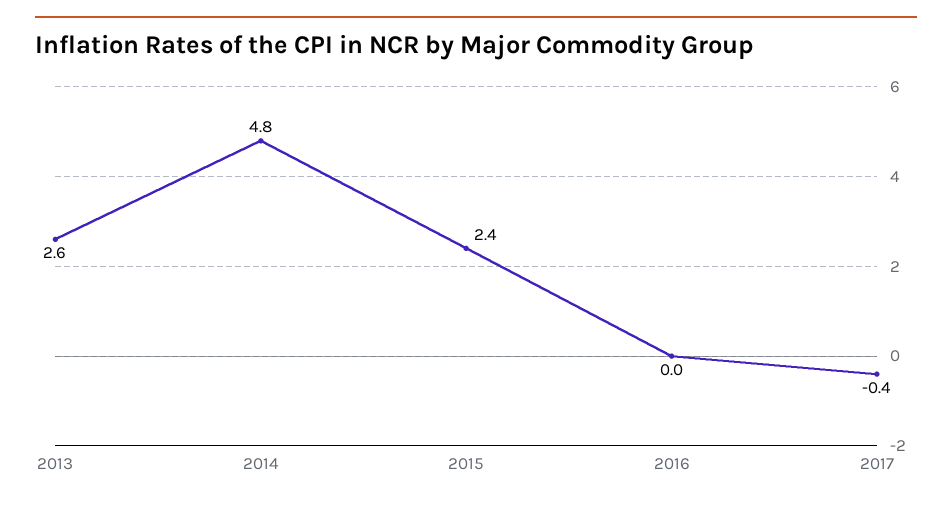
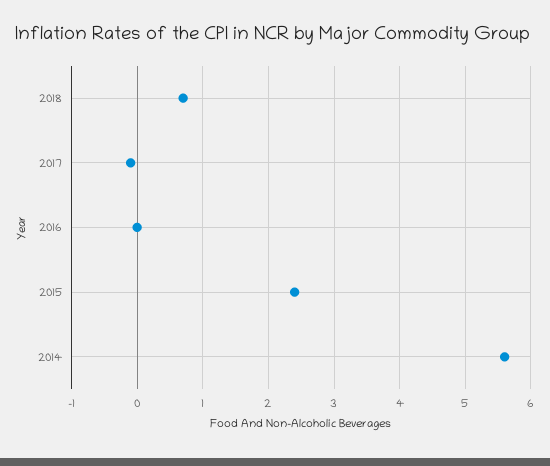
2013: 2.6 -> none
2014: 4.8 -> 5.6
2017: -0.4 -> -0.1
2018: none -> 0.7

